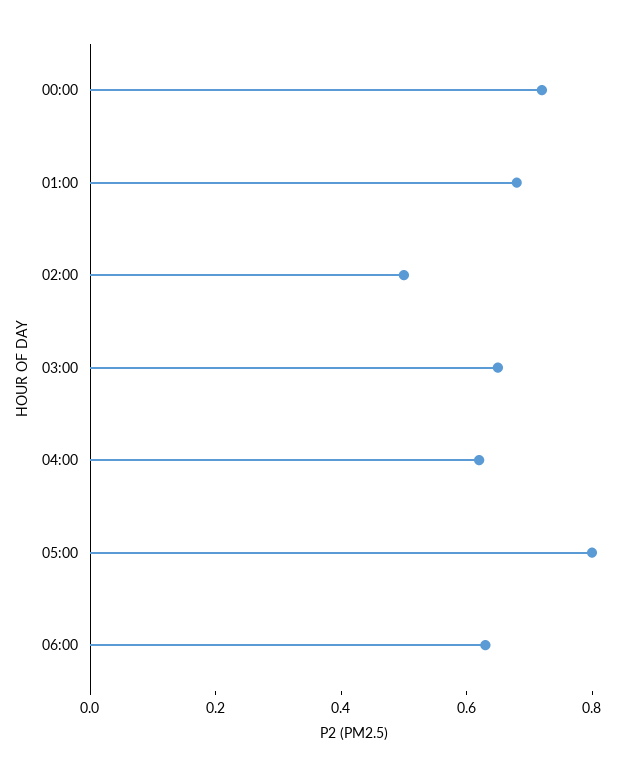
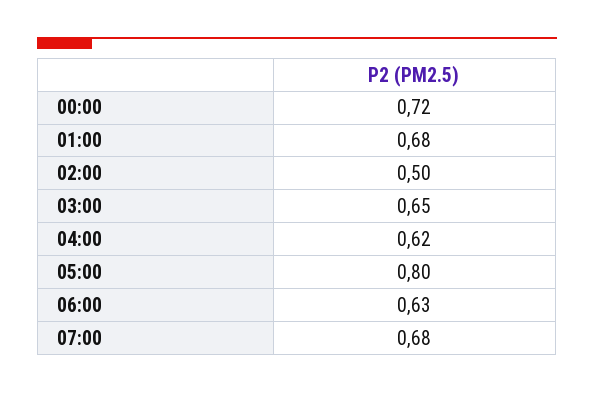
07:00: none -> 0.68

